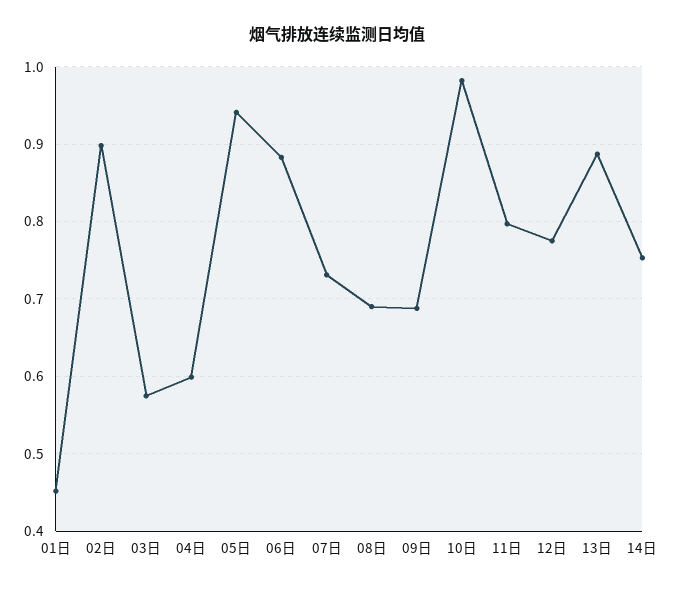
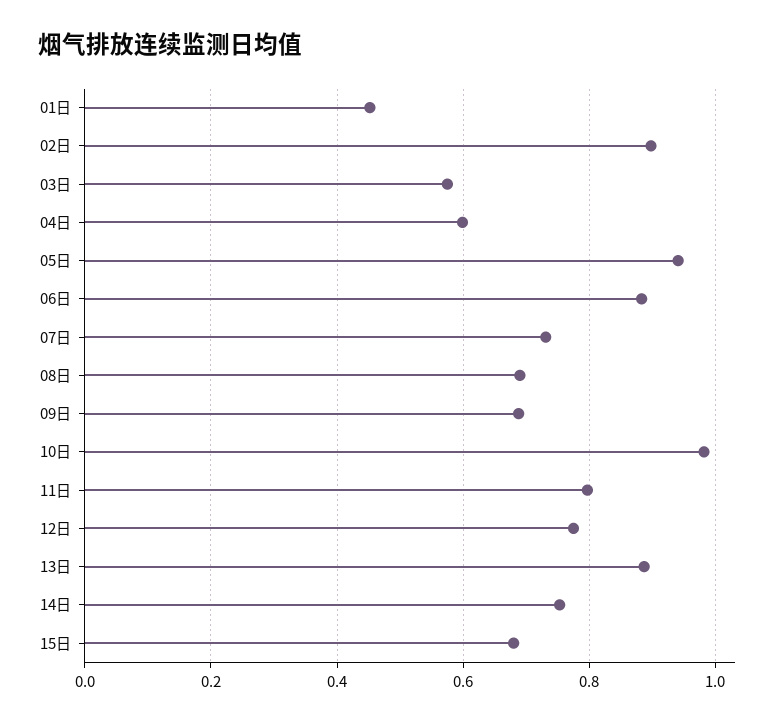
15日: none -> 0.68

